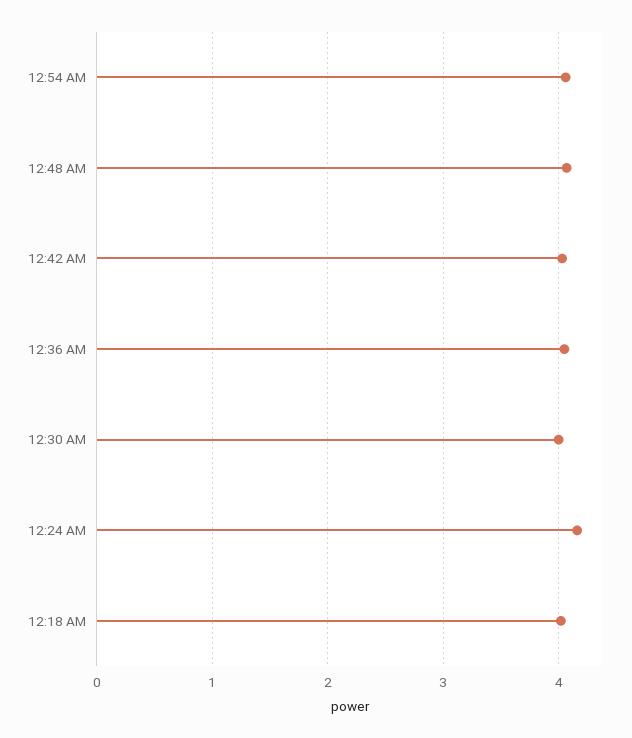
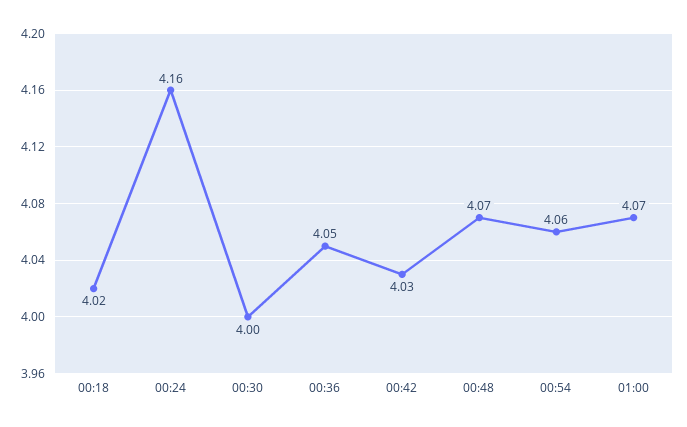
01:00: none -> 4.07

